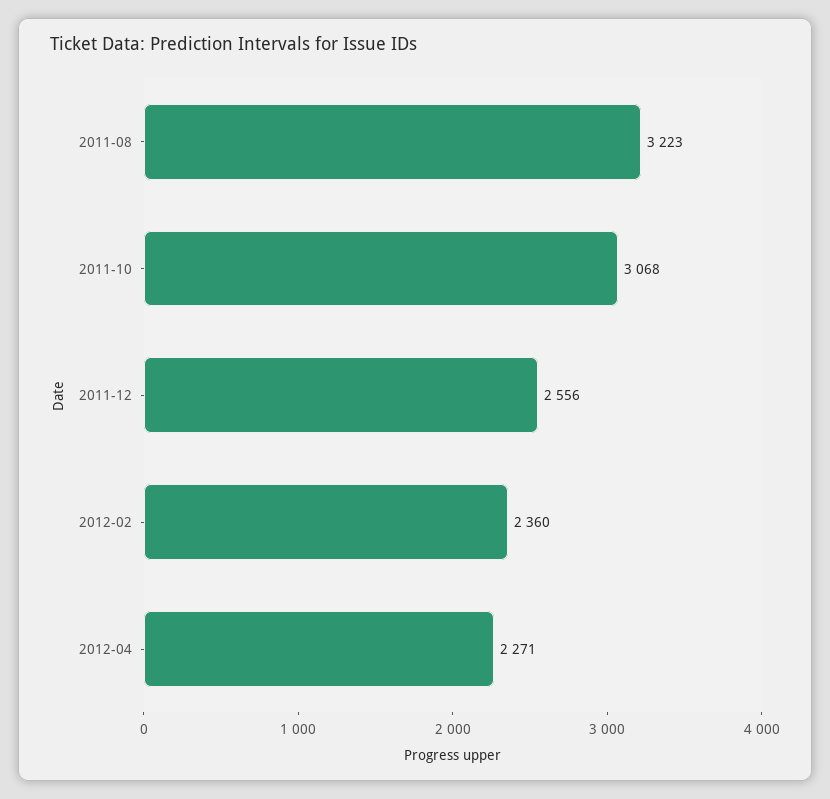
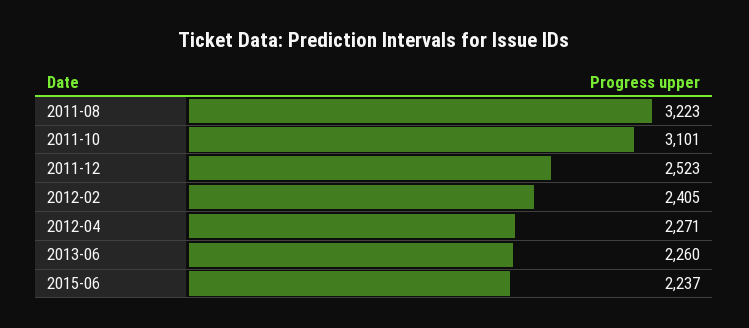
2011-10: 3068 -> 3101
2011-12: 2556 -> 2523
2012-02: 2360 -> 2405
2013-06: none -> 2260
2015-06: none -> 2237

